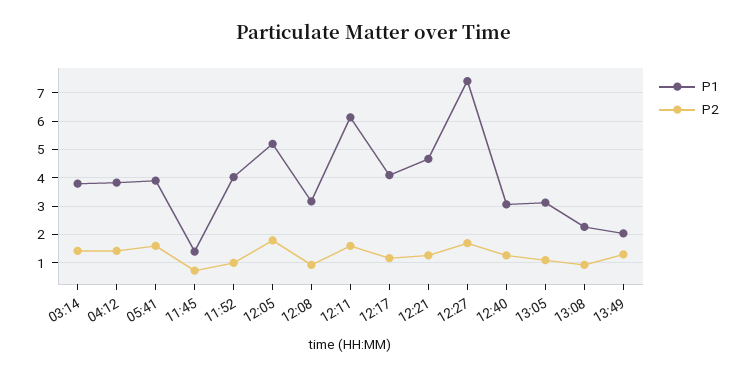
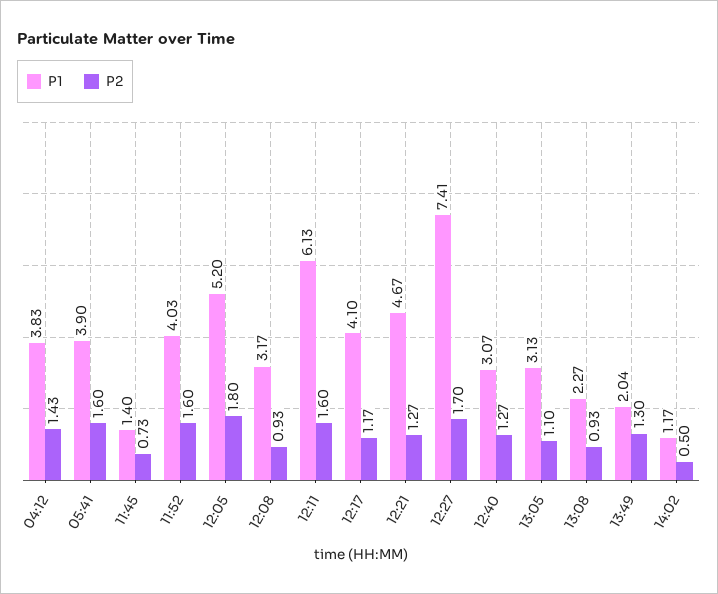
P1, 03:14: 3.75 -> none
P2, 03:14: 1.5 -> none
P2, 11:52: 1 -> 1.6
P1, 14:02: none -> 1.17
P2, 14:02: none -> 0.5

